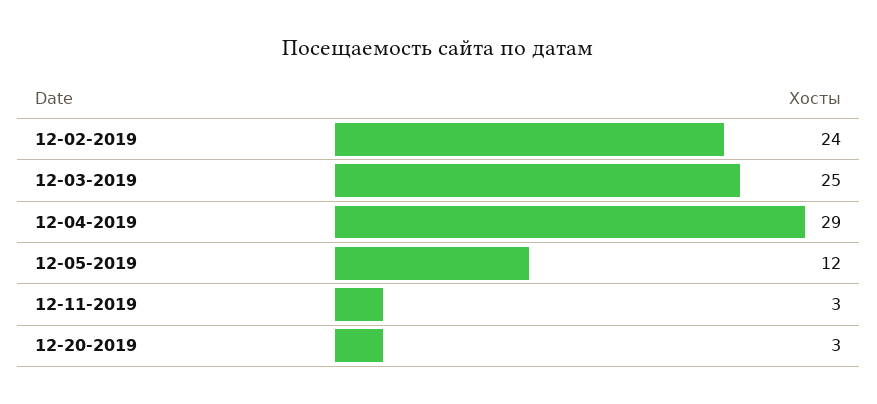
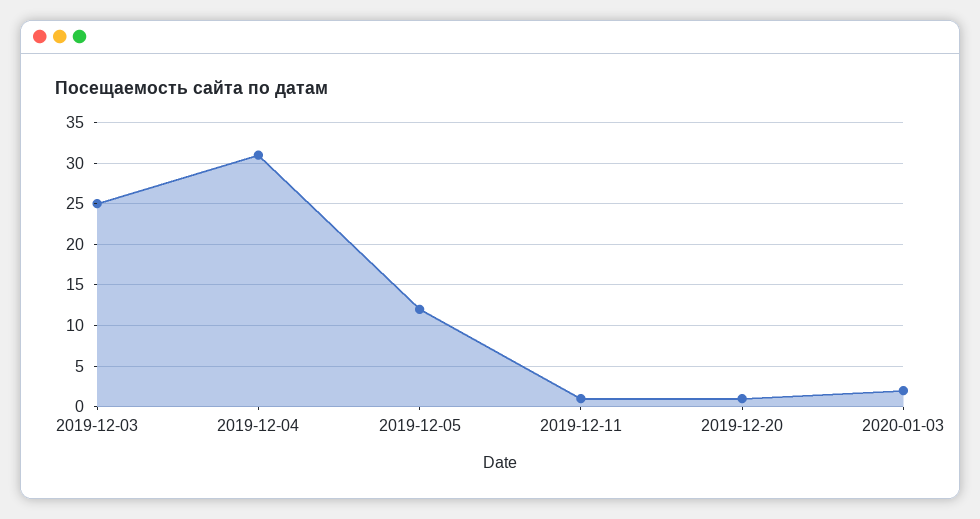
12-02-2019: 24 -> none
12-04-2019: 29 -> 31
12-11-2019: 3 -> 1
12-20-2019: 3 -> 1
2020-01-03: none -> 2

